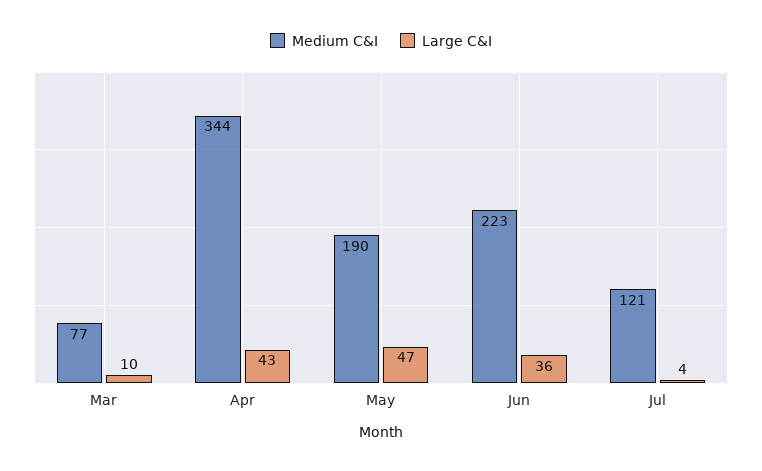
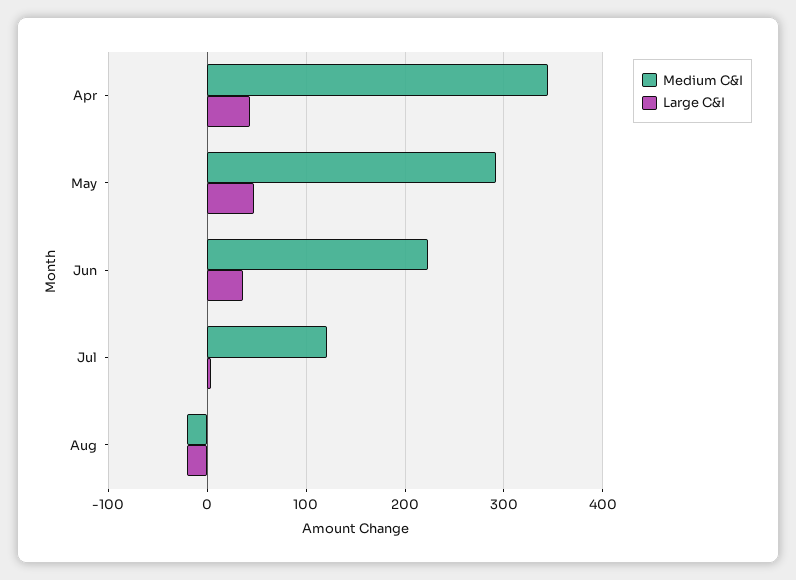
Medium C&I, Mar: 77 -> none
Large C&I, Mar: 10 -> none
Medium C&I, May: 190 -> 290
Medium C&I, Aug: none -> -20
Large C&I, Aug: none -> -20

